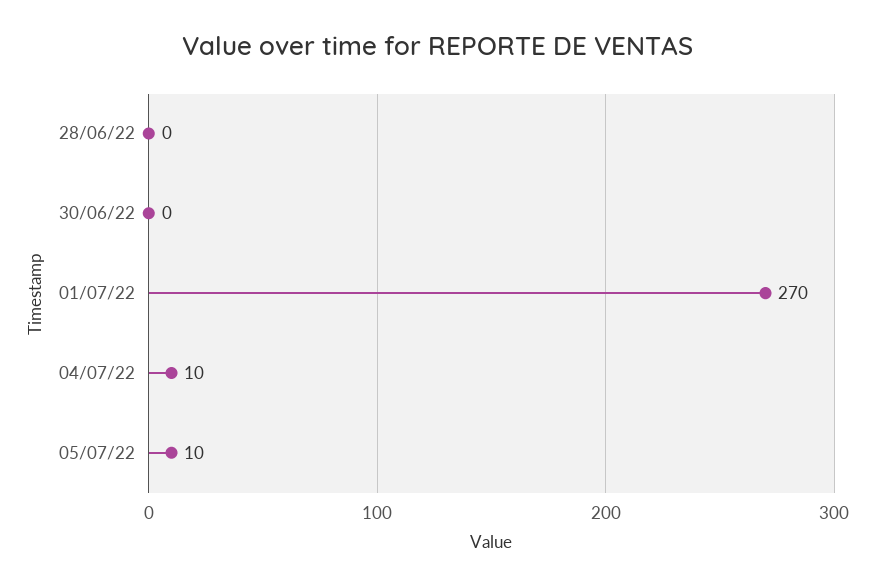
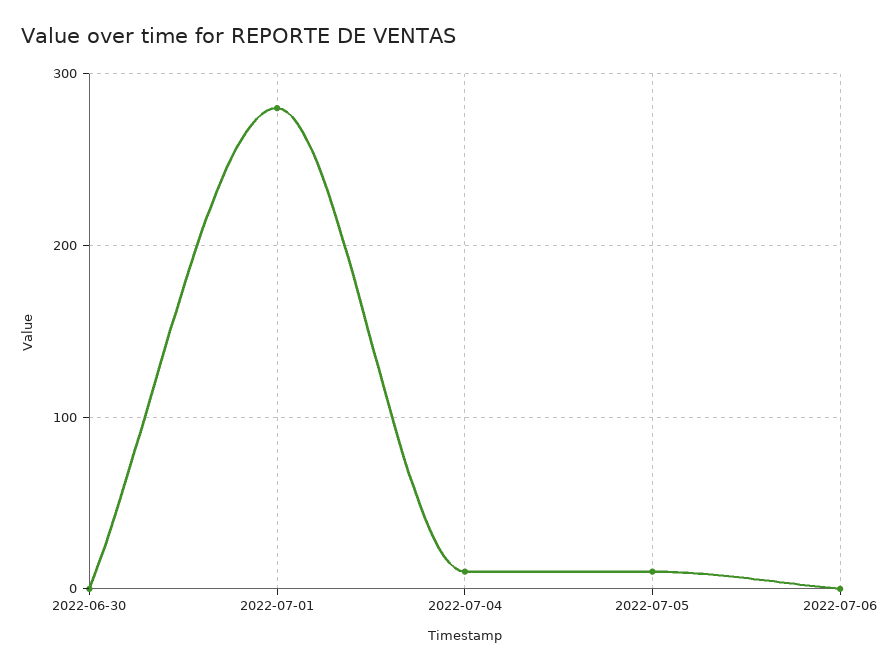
28/06/22: 0 -> none
01/07/22: 270 -> 280
2022-07-06: none -> 0

